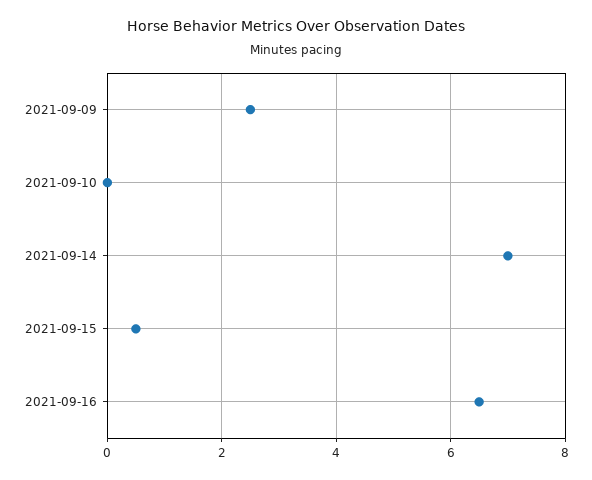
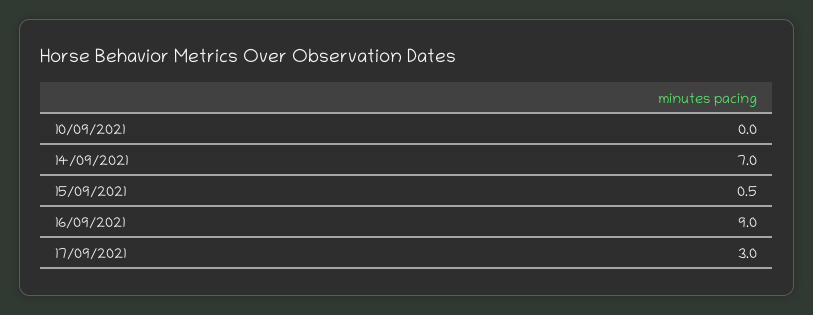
2021-09-09: 2.5 -> none
2021-09-16: 6.5 -> 9
17/09/2021: none -> 3

